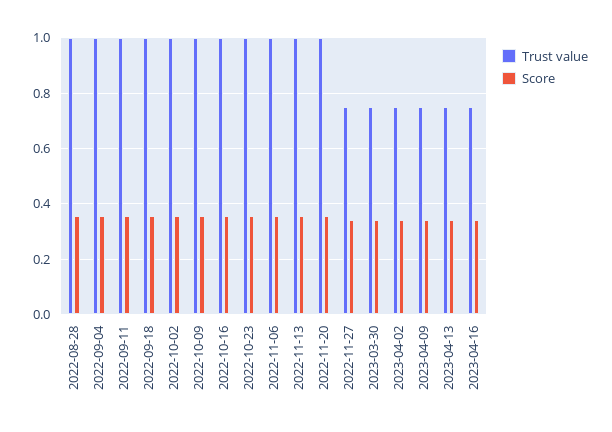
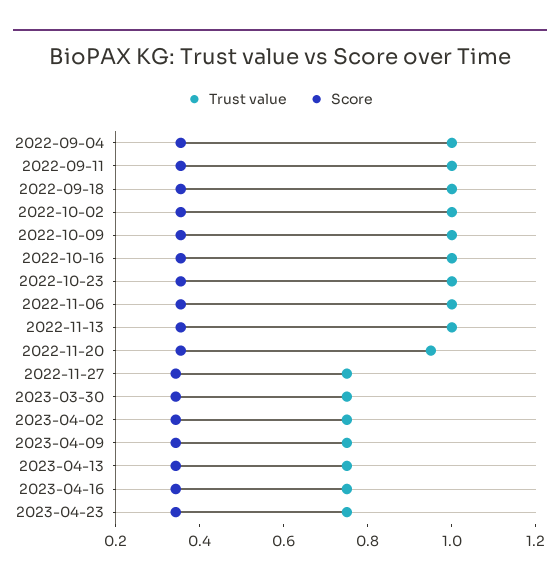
Trust value, 2022-08-28: 1 -> none
Score, 2022-08-28: 0.35 -> none
Trust value, 2022-11-20: 1 -> 0.95
Trust value, 2023-04-23: none -> 0.75
Score, 2023-04-23: none -> 0.35

